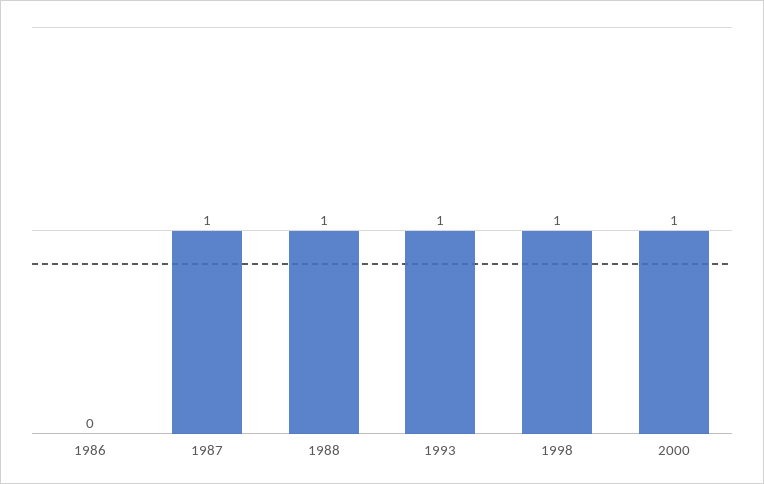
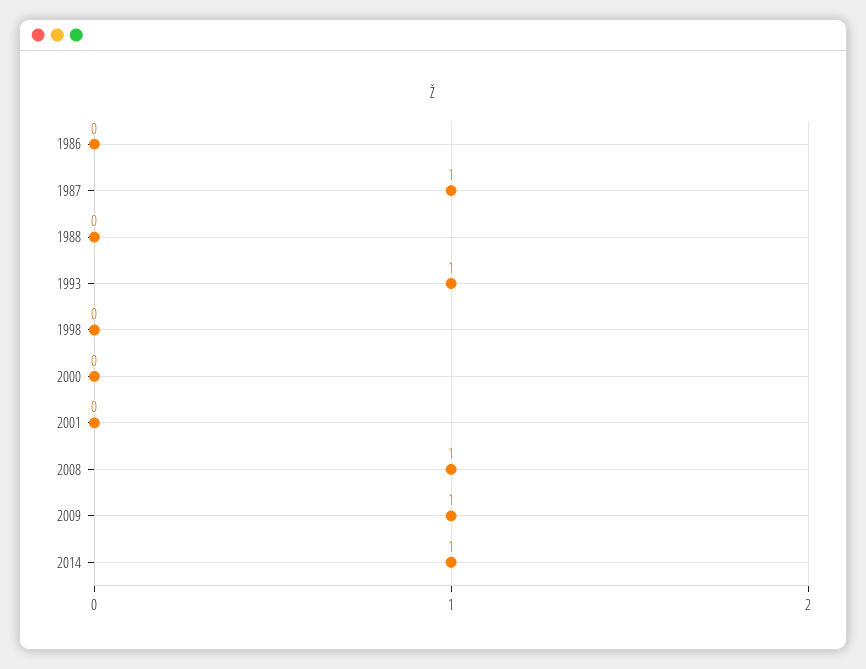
1988: 1 -> 0
1998: 1 -> 0
2000: 1 -> 0
2001: none -> 0
2008: none -> 1
2009: none -> 1
2014: none -> 1

